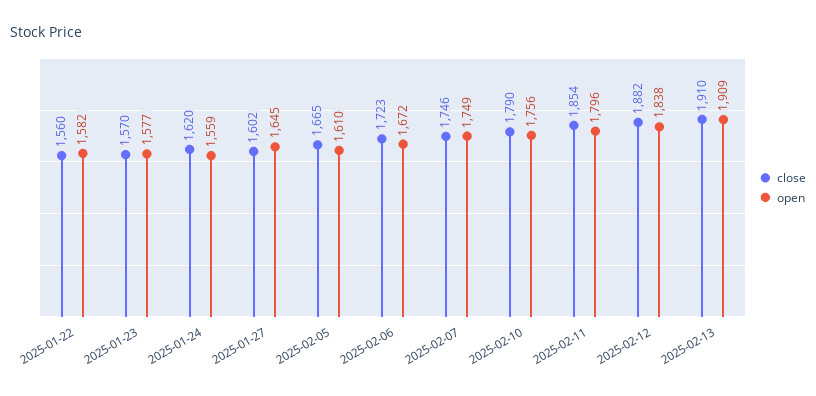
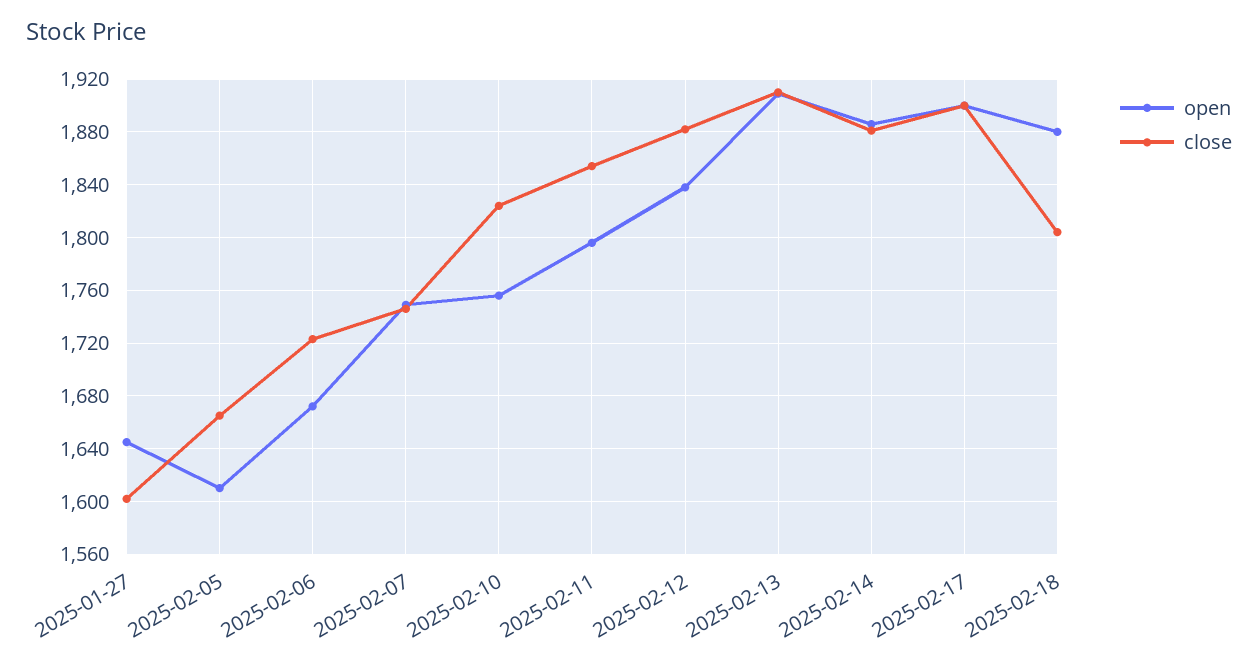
close, 2025-01-22: 1560 -> none
open, 2025-01-22: 1582 -> none
close, 2025-01-23: 1570 -> none
open, 2025-01-23: 1577 -> none
close, 2025-01-24: 1620 -> none
open, 2025-01-24: 1559 -> none
close, 2025-02-10: 1790 -> 1825
open, 2025-02-14: none -> 1885
close, 2025-02-14: none -> 1880
open, 2025-02-17: none -> 1900
close, 2025-02-17: none -> 1900
open, 2025-02-18: none -> 1880
close, 2025-02-18: none -> 1805

